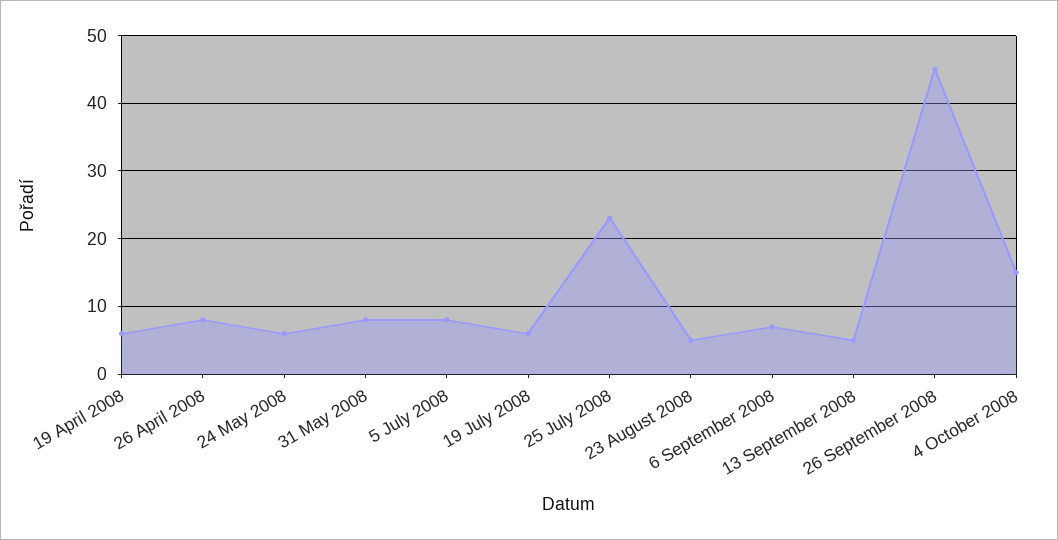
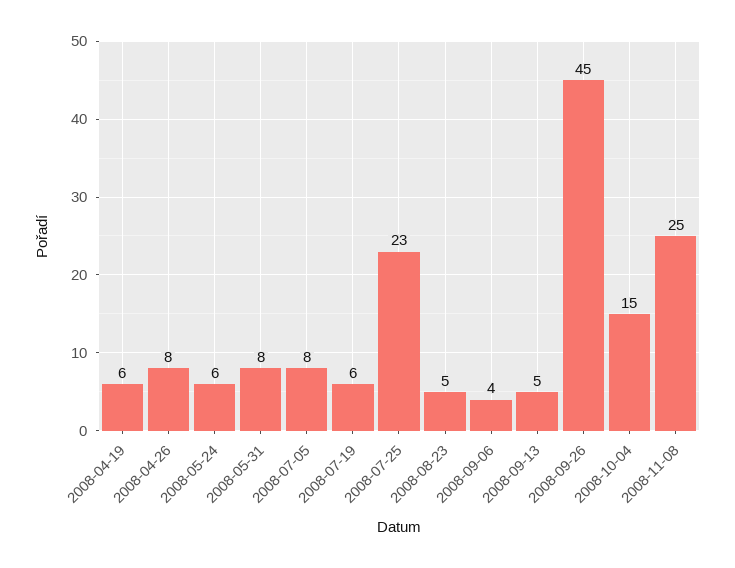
6 September 2008: 7 -> 4
2008-11-08: none -> 25

